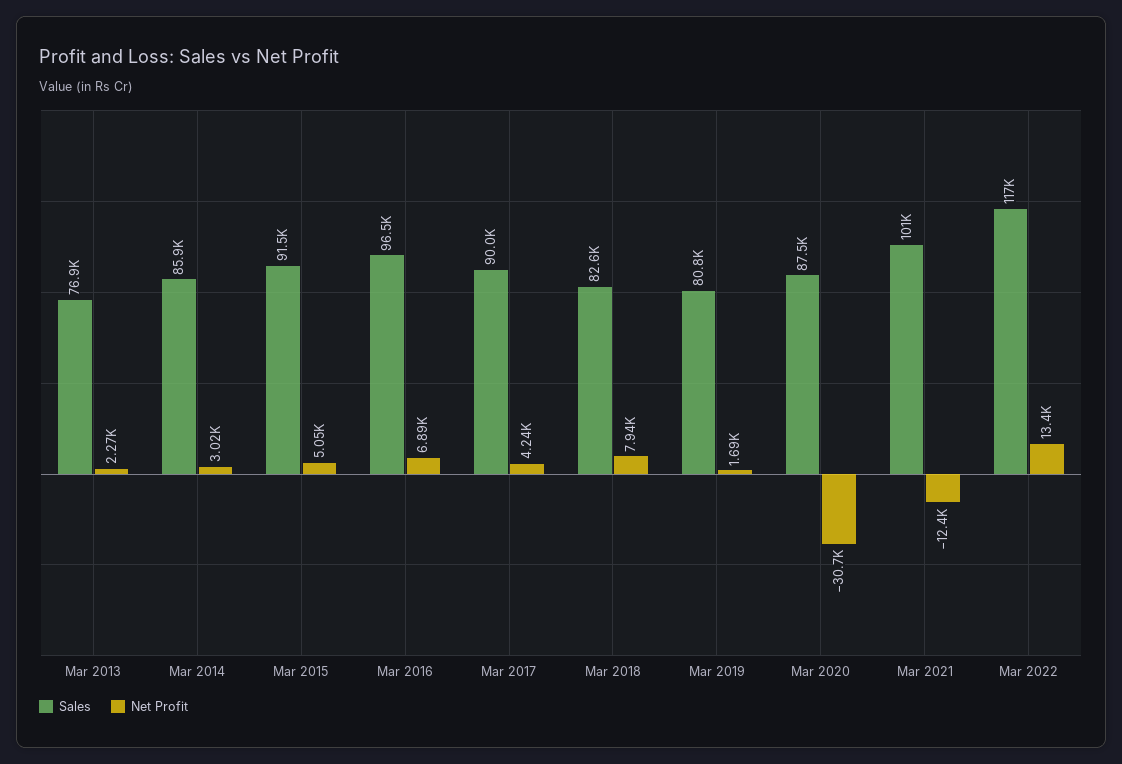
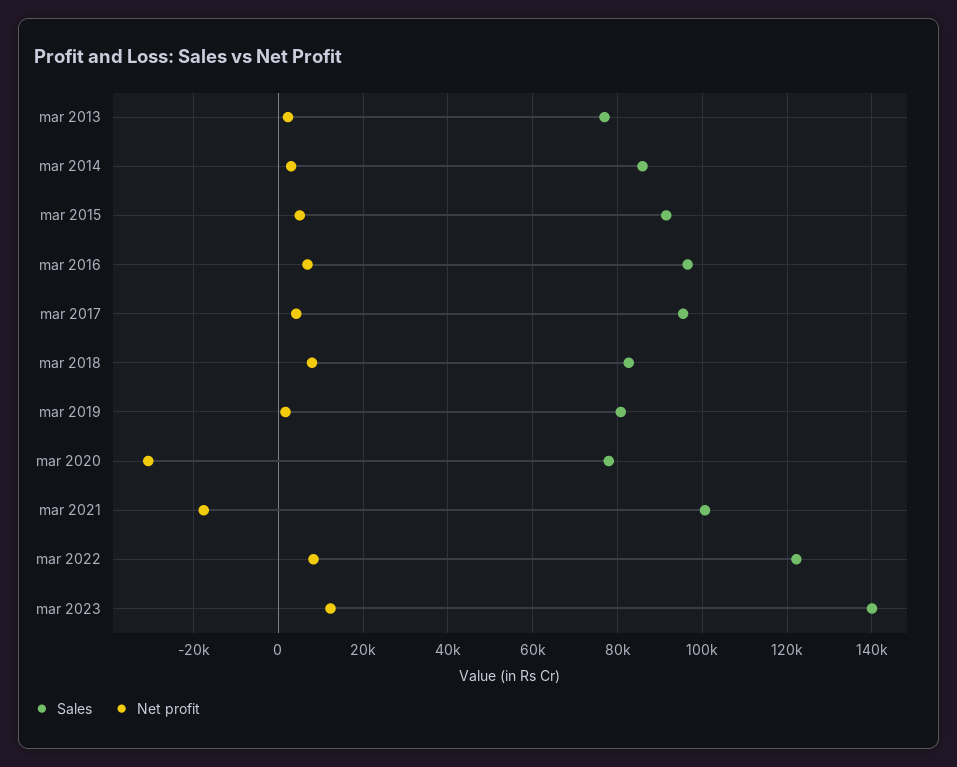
Sales, Mar 2017: 90000 -> 96000
Sales, Mar 2020: 87500 -> 78000
Net Profit, Mar 2021: -12400 -> -18000
Sales, Mar 2022: 117000 -> 122000
Net Profit, Mar 2022: 13400 -> 8000
Sales, mar 2023: none -> 140000
Net Profit, mar 2023: none -> 12000

